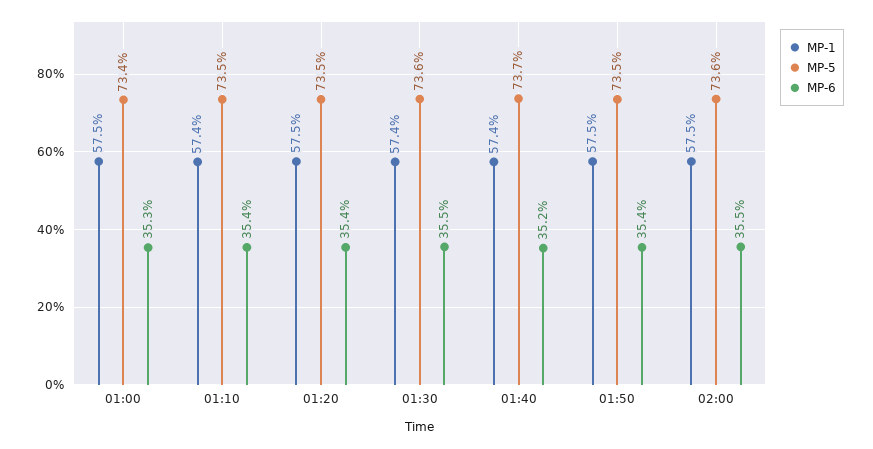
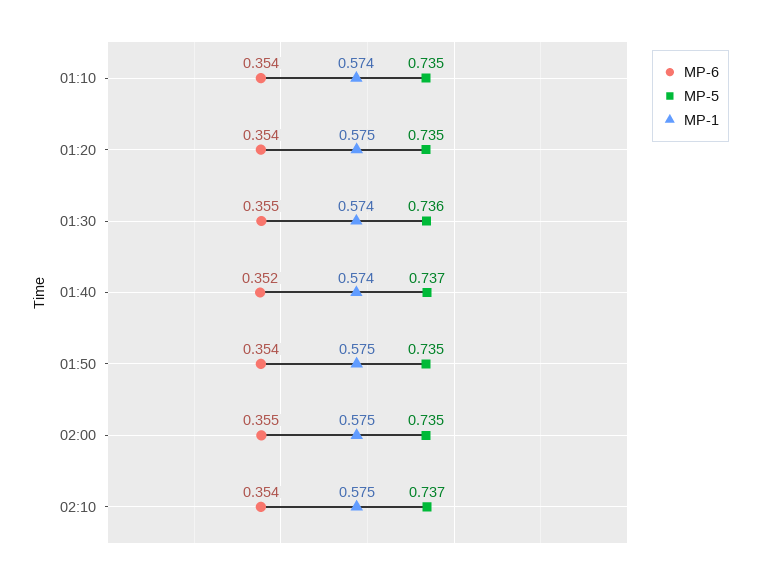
MP-1, 01:00: 0.575 -> none
MP-5, 01:00: 0.734 -> none
MP-6, 01:00: 0.353 -> none
MP-5, 02:00: 0.736 -> 0.735
MP-6, 02:10: none -> 0.354
MP-5, 02:10: none -> 0.737
MP-1, 02:10: none -> 0.575

